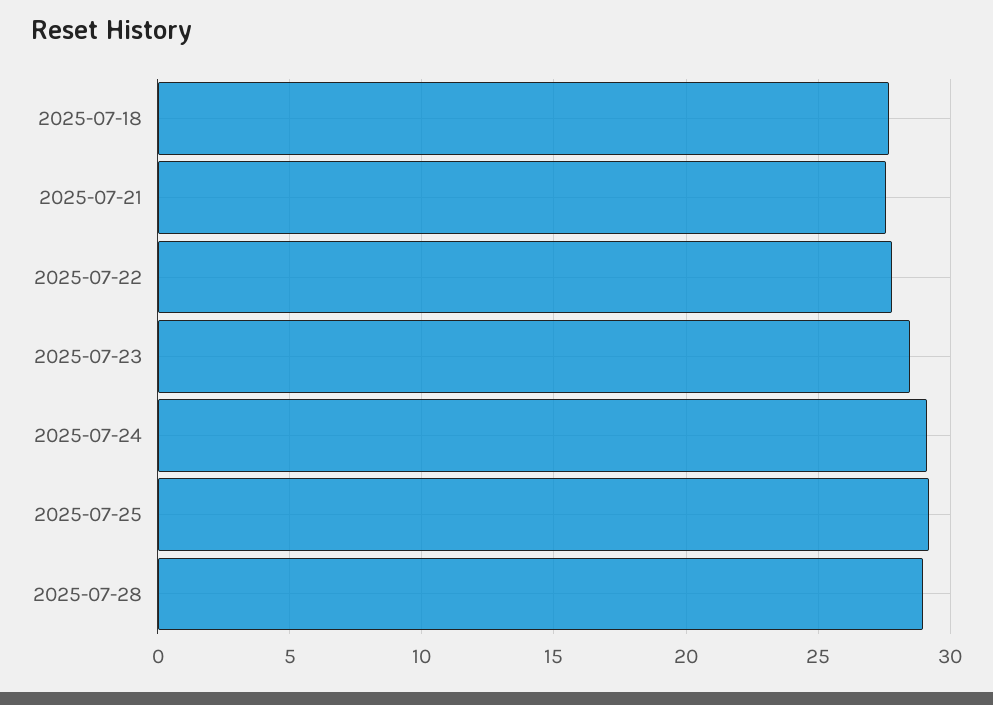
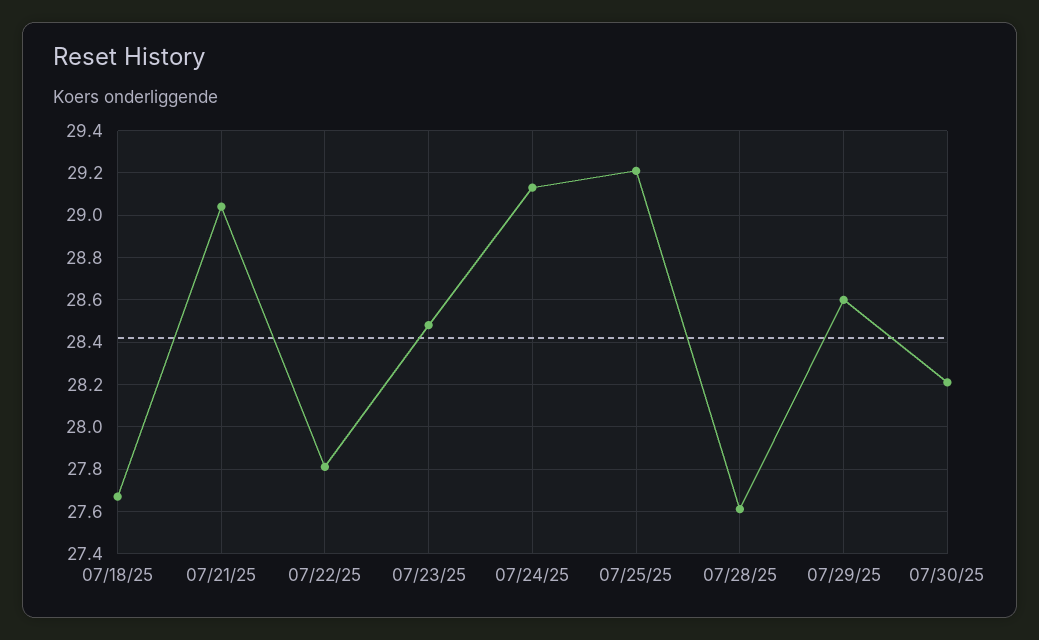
2025-07-21: 27.5 -> 29.05
2025-07-28: 29 -> 27.6
07/29/25: none -> 28.6
07/30/25: none -> 28.2

